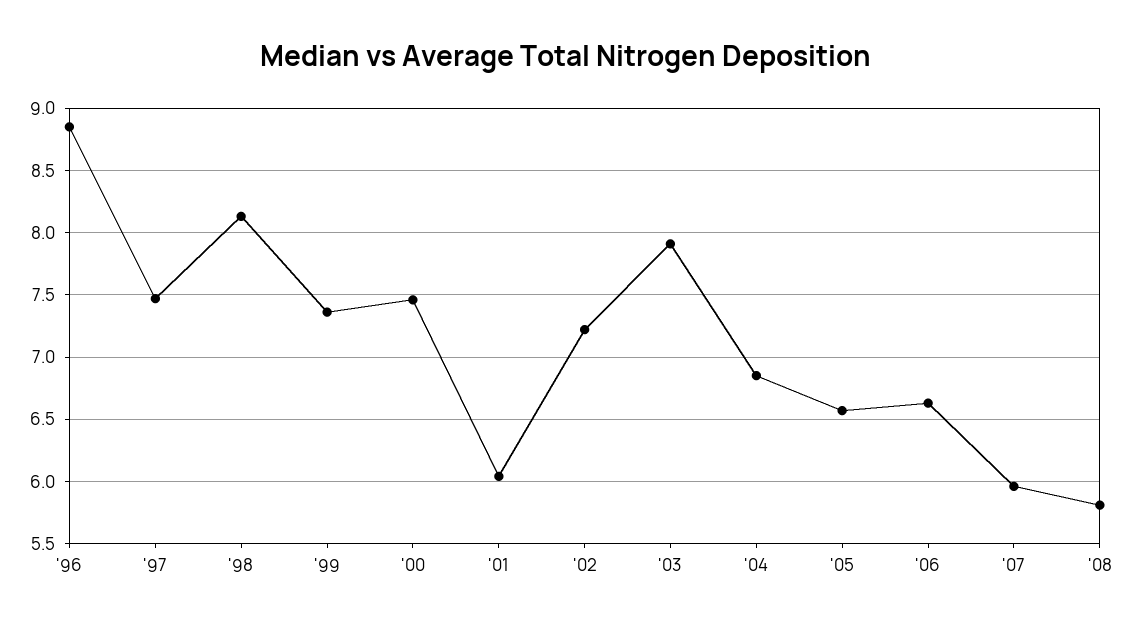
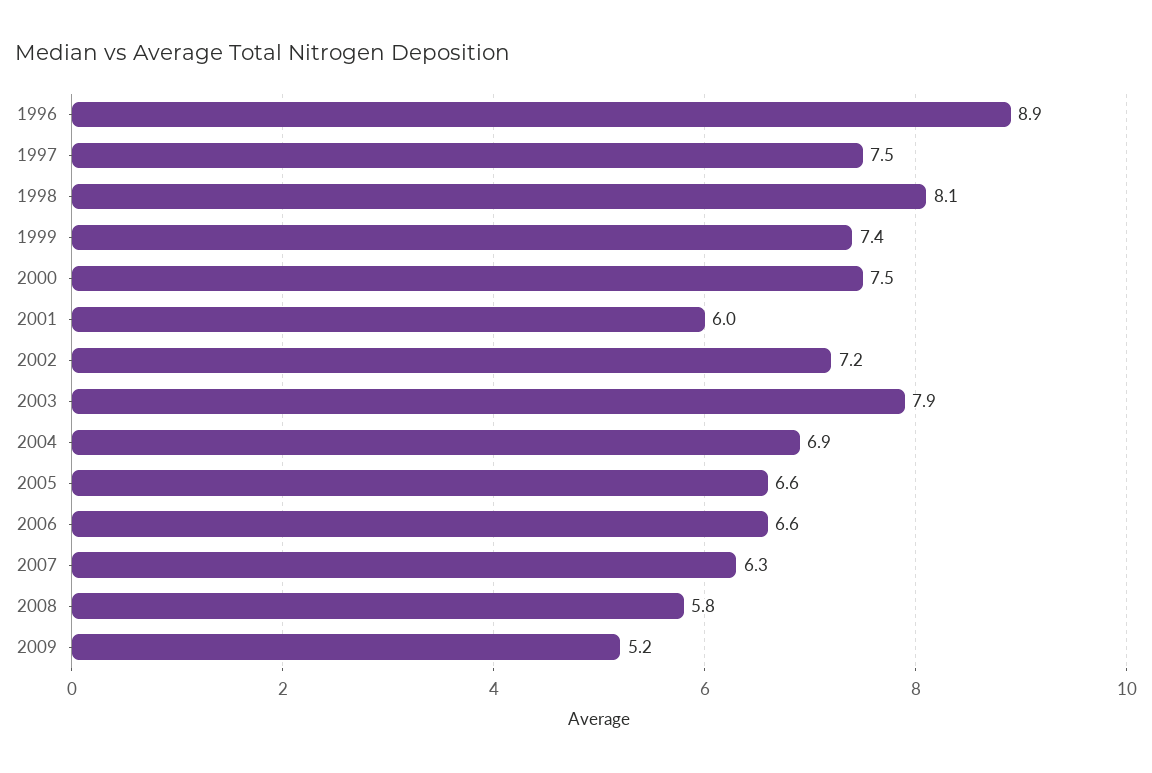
'07: 5.95 -> 6.3
2009: none -> 5.2

